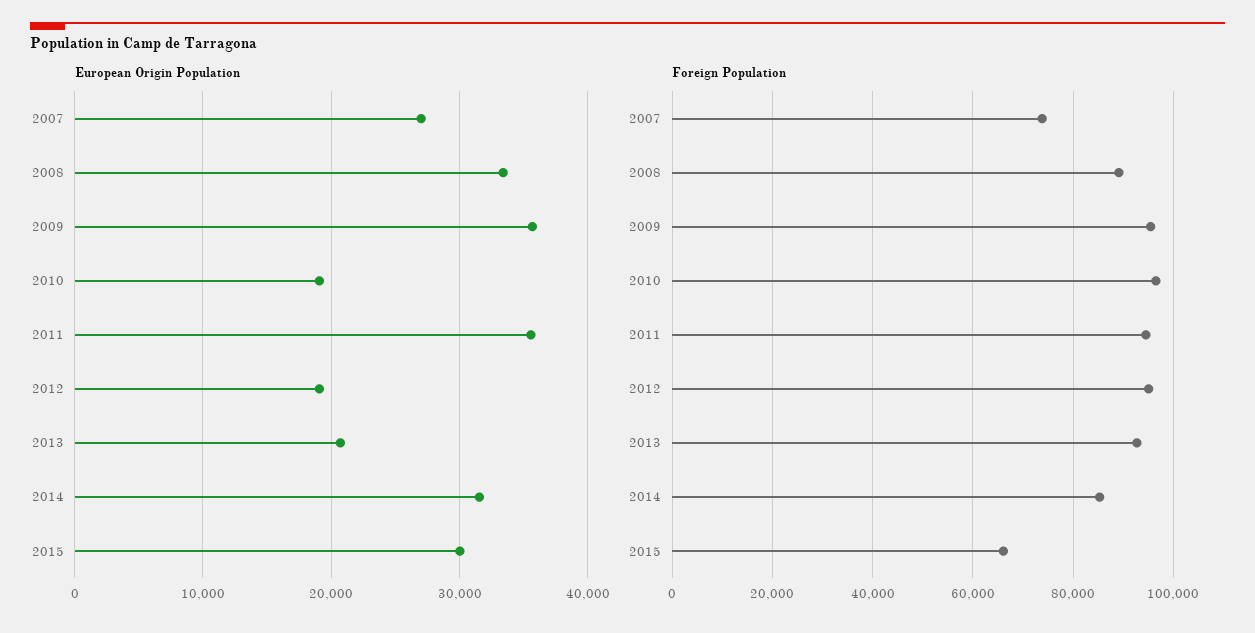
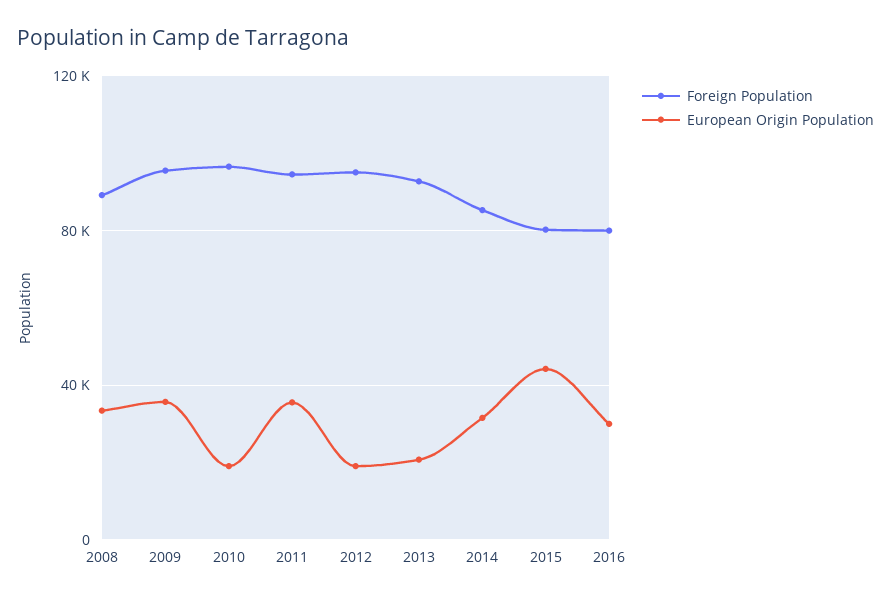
European Origin Population, 2007: 27000 -> none
European Origin Population, 2015: 30000 -> 45000
Foreign Population, 2007: 74000 -> none
Foreign Population, 2015: 66000 -> 80000
Foreign Population, 2016: none -> 80000
European Origin Population, 2016: none -> 30000

